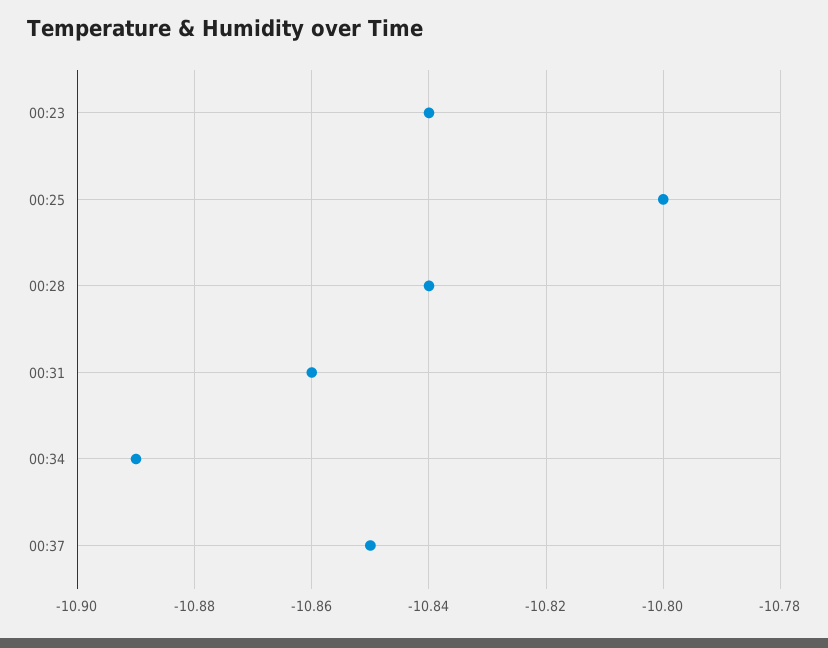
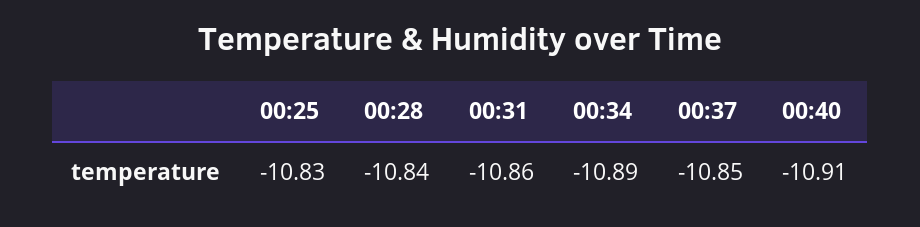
00:23: -10.84 -> none
00:25: -10.8 -> -10.83
00:40: none -> -10.91

